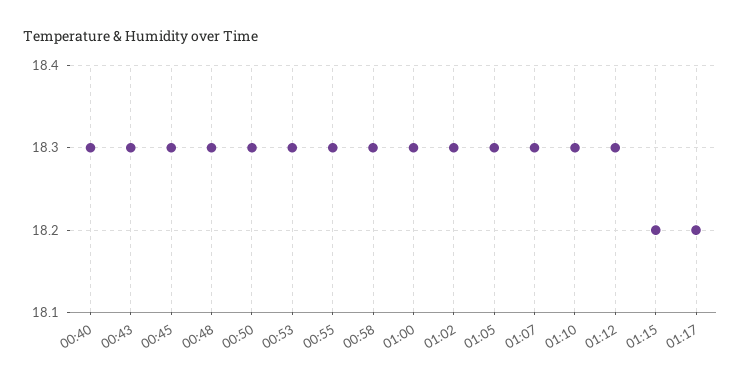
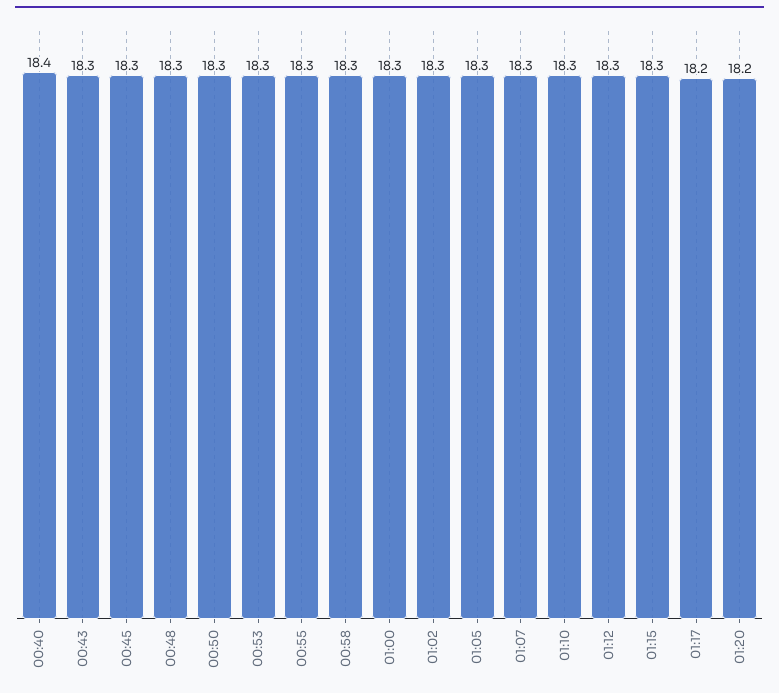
00:40: 18.3 -> 18.4
01:15: 18.2 -> 18.3
01:20: none -> 18.2

